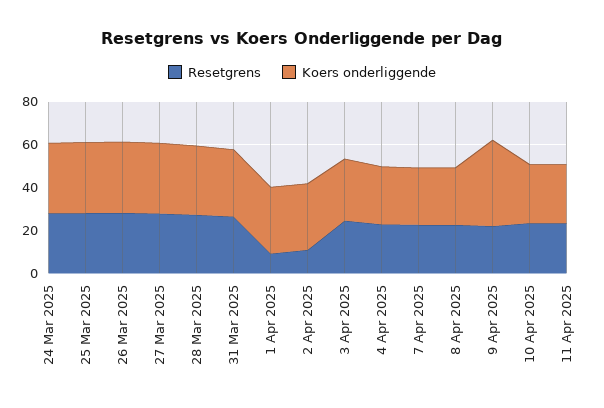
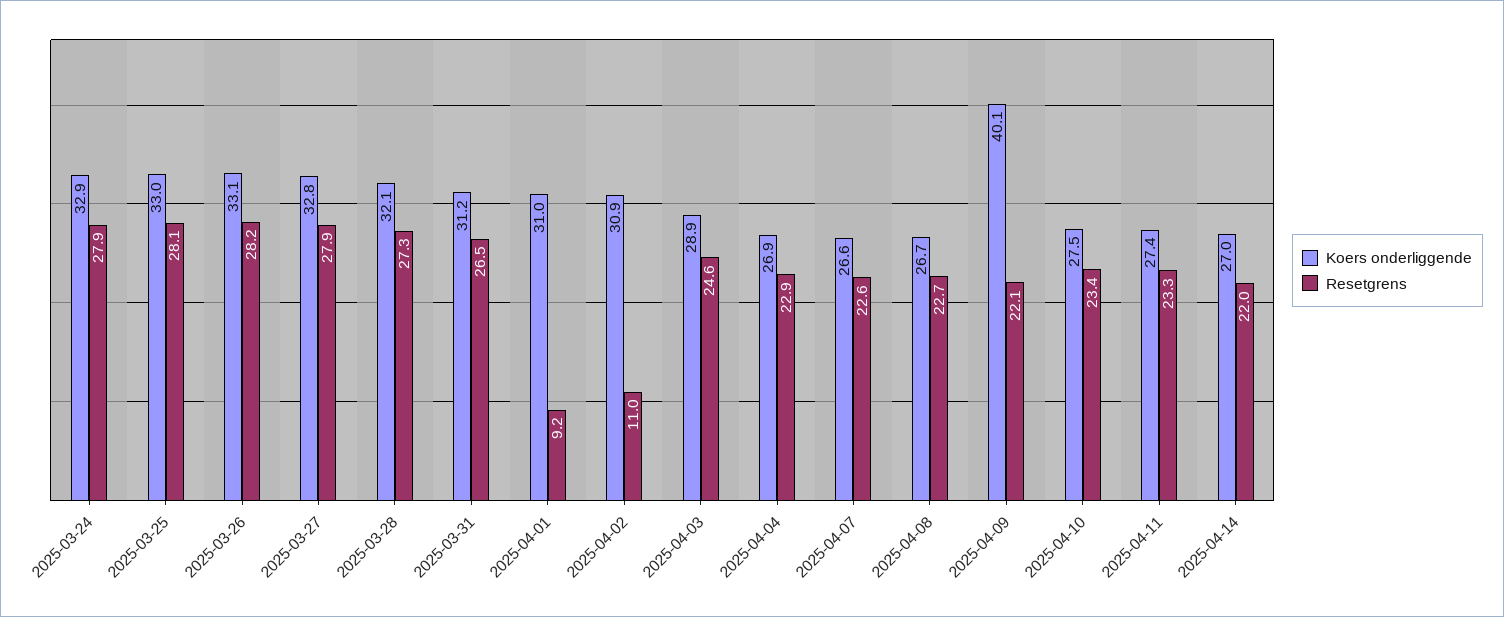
Koers onderliggende, 2025-04-14: none -> 27
Resetgrens, 2025-04-14: none -> 22

